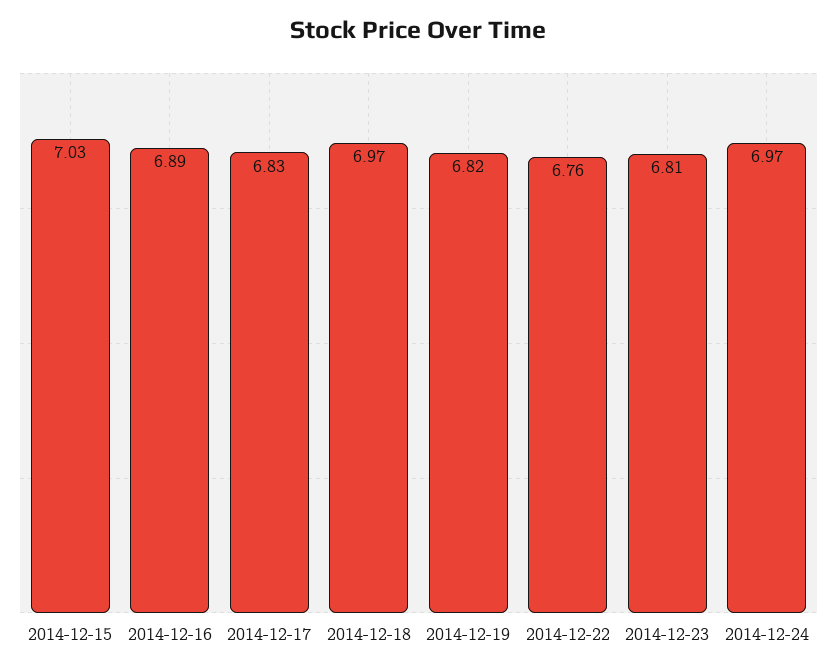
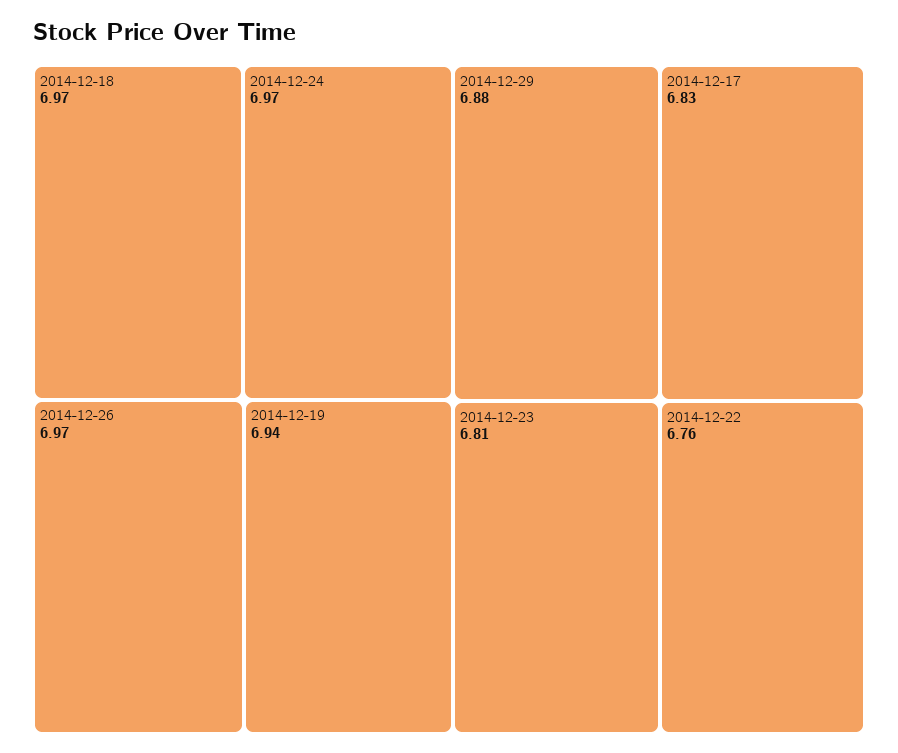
2014-12-15: 7.03 -> none
2014-12-16: 6.89 -> none
2014-12-19: 6.82 -> 6.94
2014-12-26: none -> 6.97
2014-12-29: none -> 6.88

